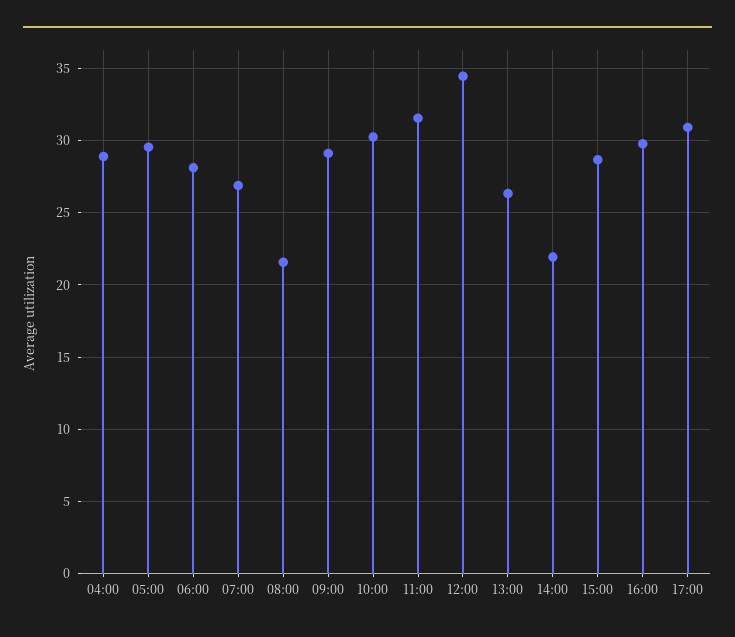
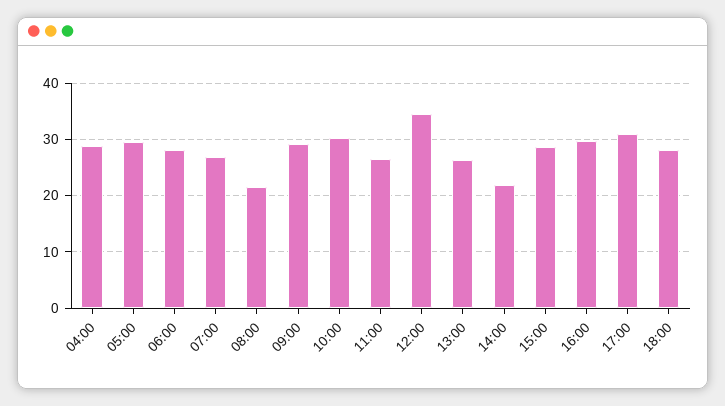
11:00: 31.5 -> 26
18:00: none -> 28

